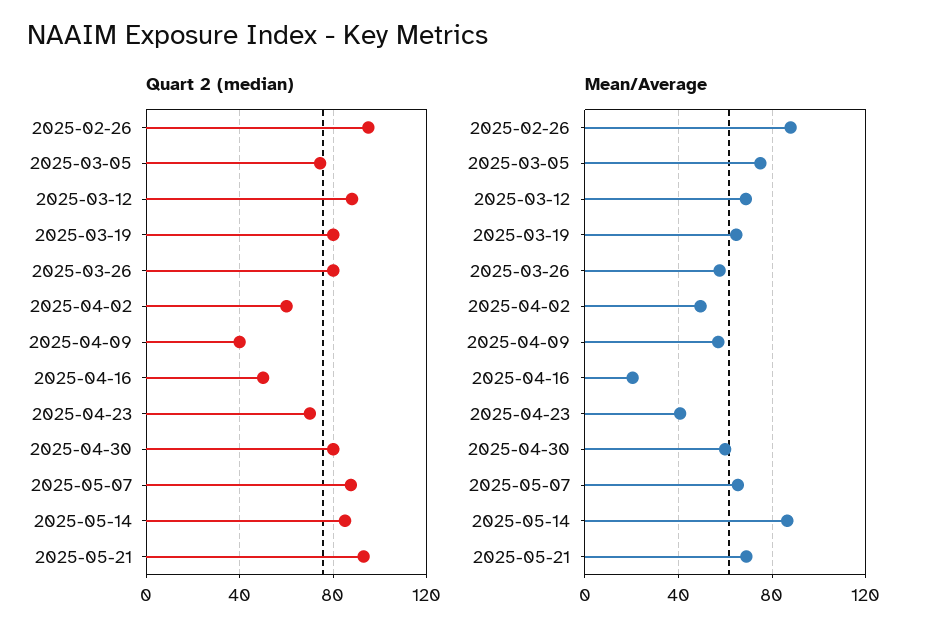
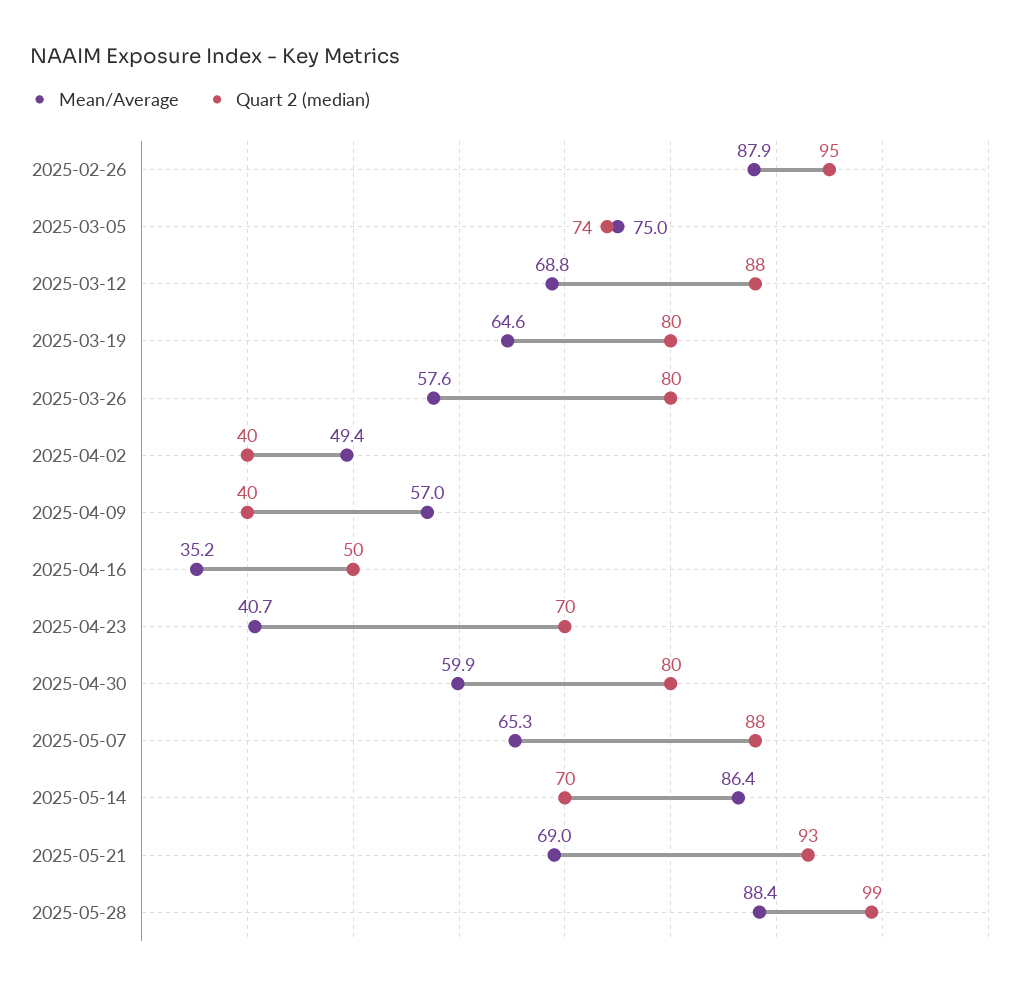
Quart 2 (median), 2025-04-02: 60 -> 40
Quart 2 (median), 2025-05-14: 85 -> 70
Mean/Average, 2025-04-16: 20 -> 35.2
Mean/Average, 2025-05-28: none -> 88.4
Quart 2 (median), 2025-05-28: none -> 99

